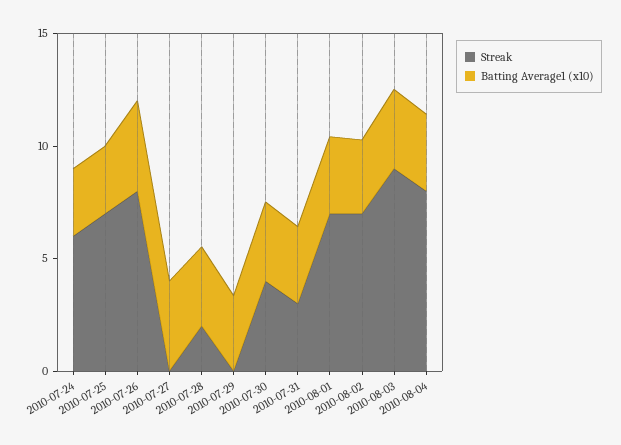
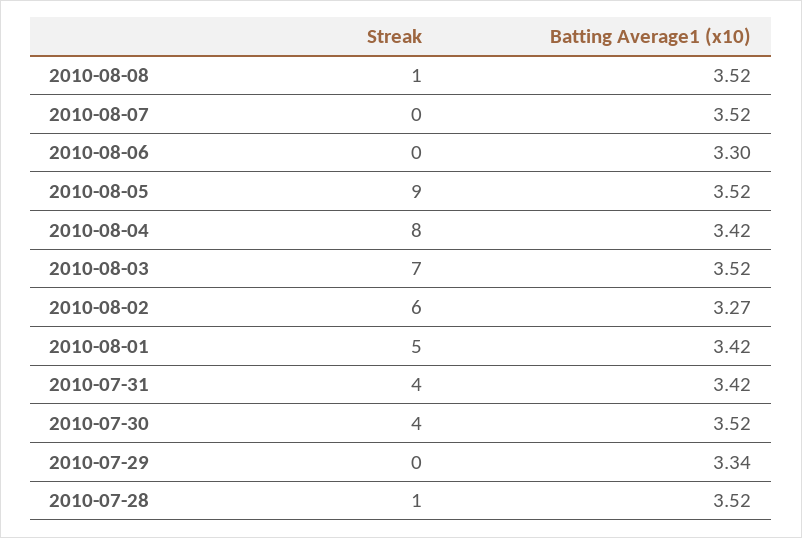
Streak, 2010-07-24: 6 -> none
Batting Average1 (x10), 2010-07-24: 3 -> none
Streak, 2010-07-25: 7 -> none
Batting Average1 (x10), 2010-07-25: 3 -> none
Streak, 2010-07-26: 8 -> none
Batting Average1 (x10), 2010-07-26: 4 -> none
Streak, 2010-07-27: 0 -> none
Batting Average1 (x10), 2010-07-27: 4 -> none
Streak, 2010-07-28: 2 -> 1
Streak, 2010-07-31: 3 -> 4
Streak, 2010-08-01: 7 -> 5
Streak, 2010-08-02: 7 -> 6
Streak, 2010-08-03: 9 -> 7
Streak, 2010-08-08: none -> 1
Batting Average1 (x10), 2010-08-08: none -> 3.52
Streak, 2010-08-07: none -> 0
Batting Average1 (x10), 2010-08-07: none -> 3.52
Streak, 2010-08-06: none -> 0
Batting Average1 (x10), 2010-08-06: none -> 3.3
Streak, 2010-08-05: none -> 9
Batting Average1 (x10), 2010-08-05: none -> 3.52

